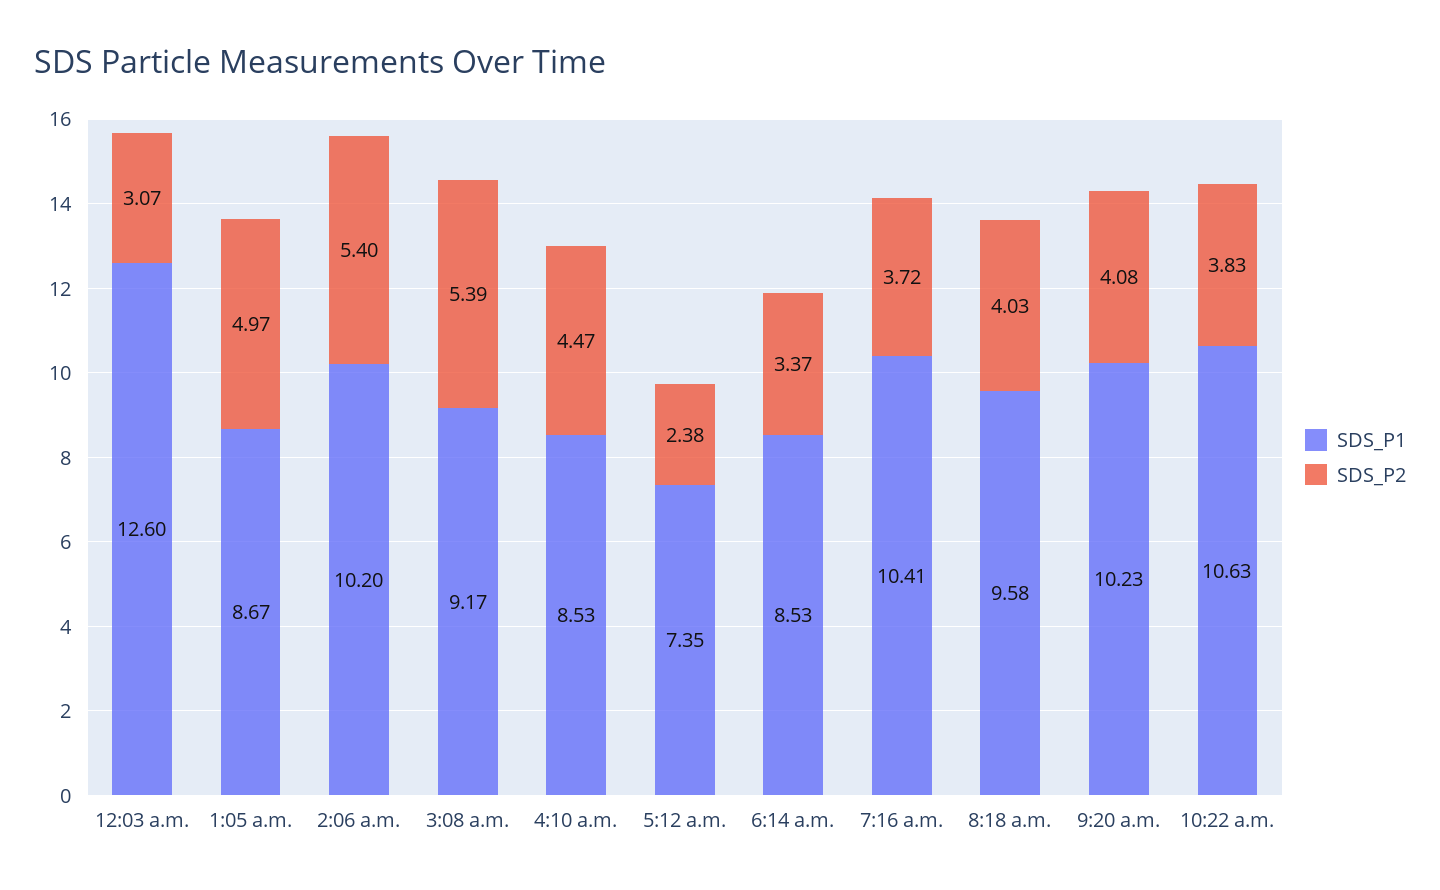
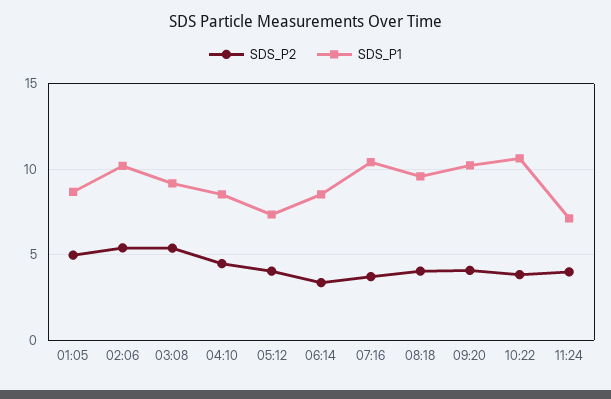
SDS_P1, 12:03 a.m.: 12.6 -> none
SDS_P2, 12:03 a.m.: 3.07 -> none
SDS_P2, 5:12 a.m.: 2.38 -> 4
SDS_P2, 11:24: none -> 4
SDS_P1, 11:24: none -> 7

